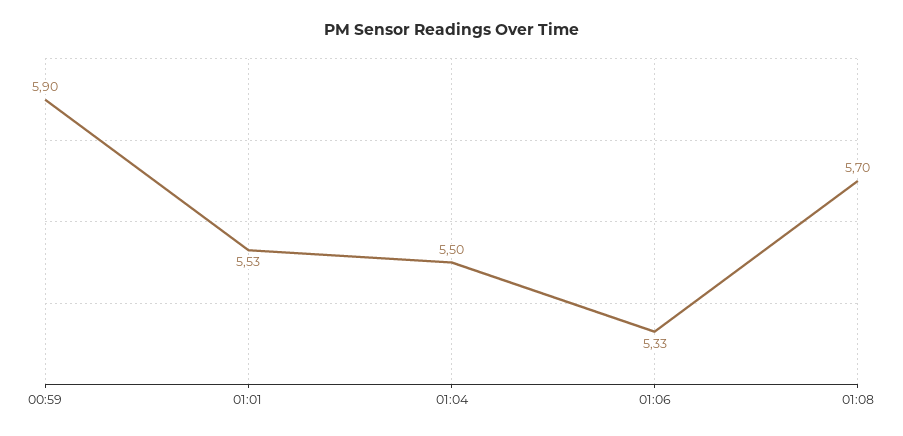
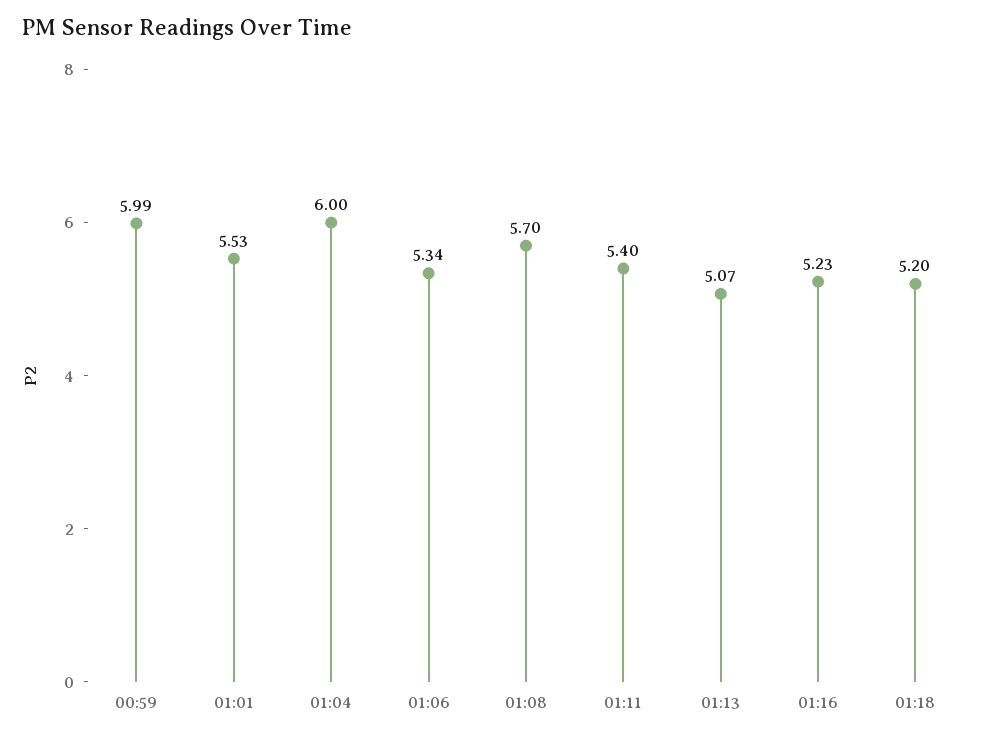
00:59: 5.9 -> 5.99
01:04: 5.5 -> 6
01:06: 5.33 -> 5.34
01:11: none -> 5.4
01:13: none -> 5.07
01:16: none -> 5.23
01:18: none -> 5.2

